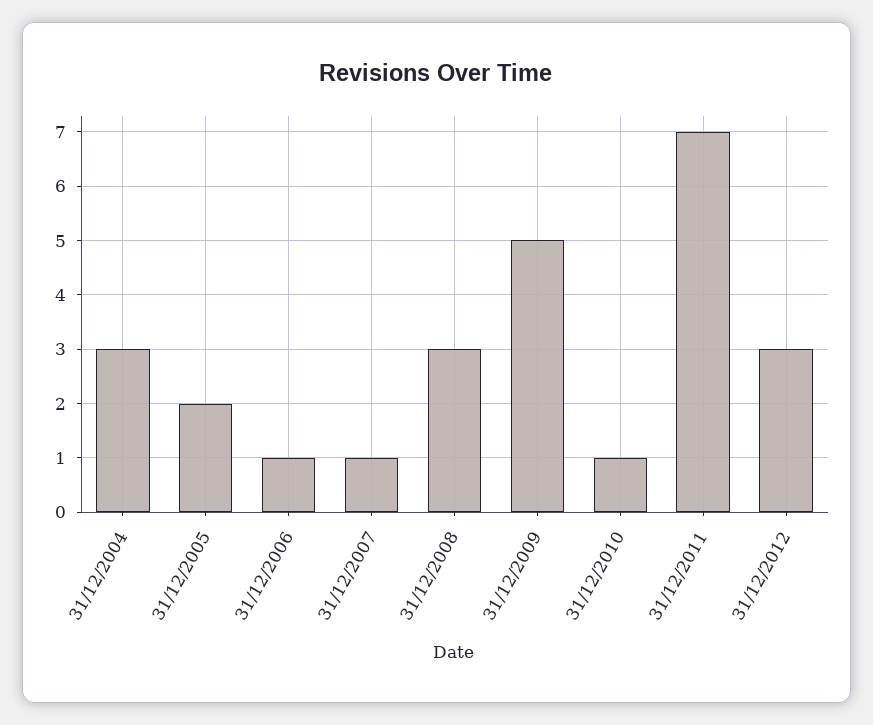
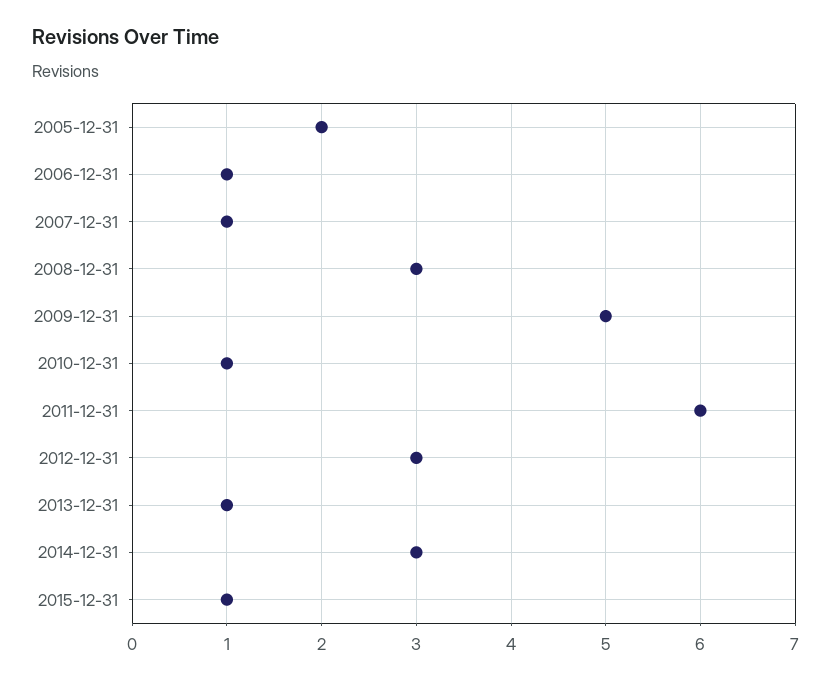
31/12/2004: 3 -> none
31/12/2011: 7 -> 6
2013-12-31: none -> 1
2014-12-31: none -> 3
2015-12-31: none -> 1

